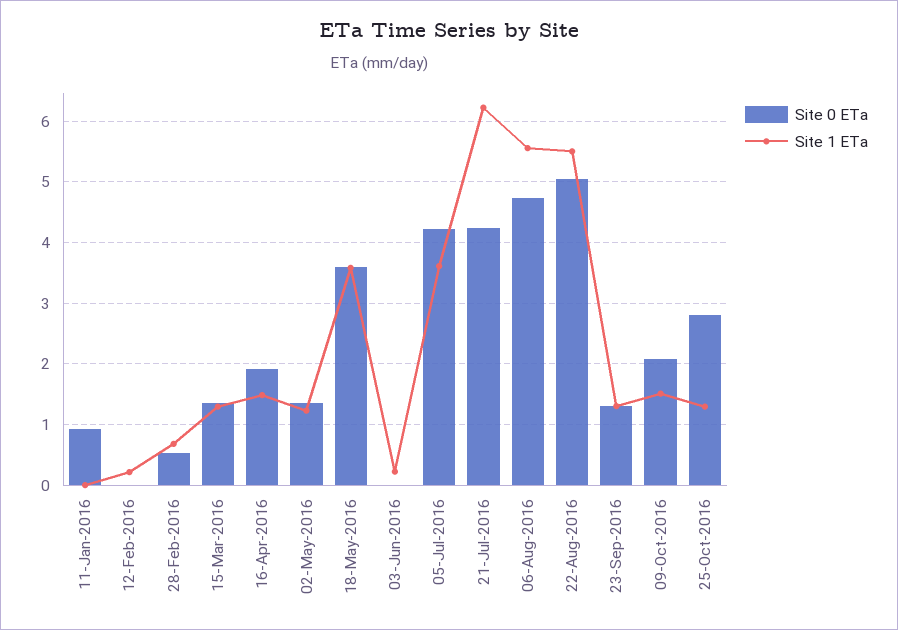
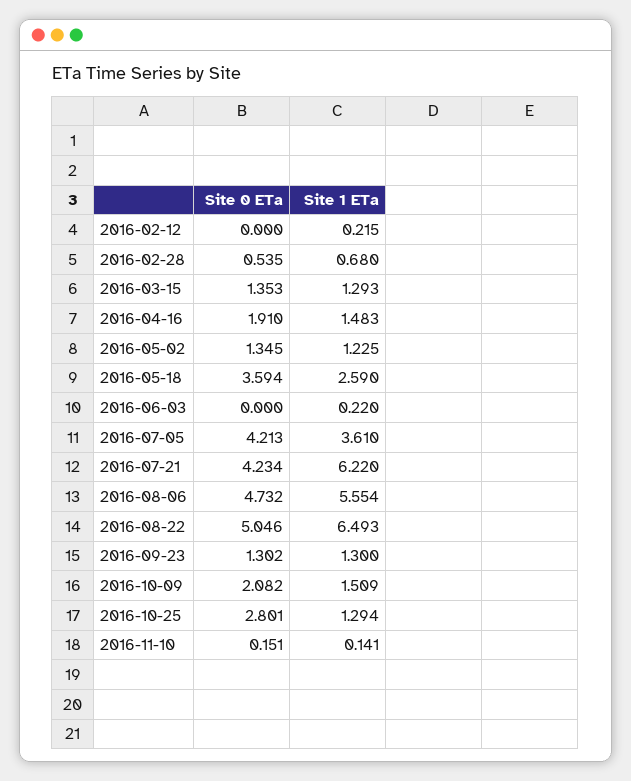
Site 0 ETa, 11-Jan-2016: 0.9 -> none
Site 1 ETa, 11-Jan-2016: 0 -> none
Site 1 ETa, 18-May-2016: 3.6 -> 2.59
Site 1 ETa, 22-Aug-2016: 5.5 -> 6.493
Site 0 ETa, 2016-11-10: none -> 0.151
Site 1 ETa, 2016-11-10: none -> 0.141

